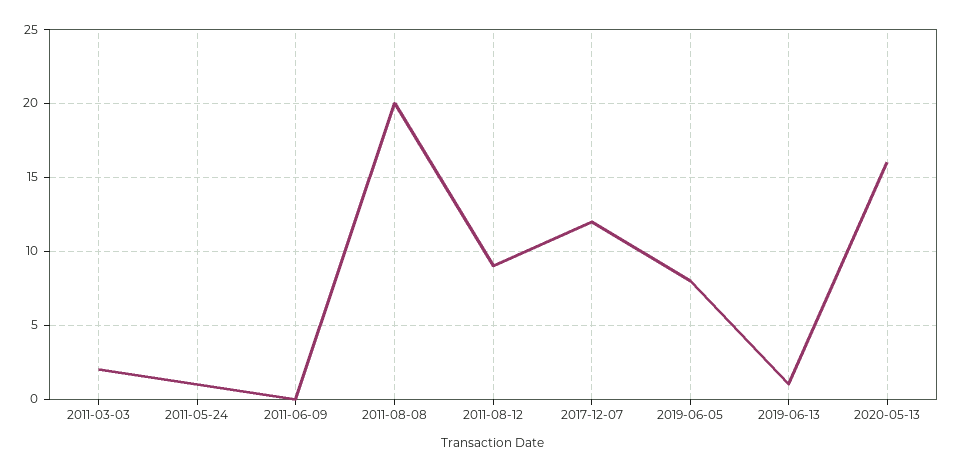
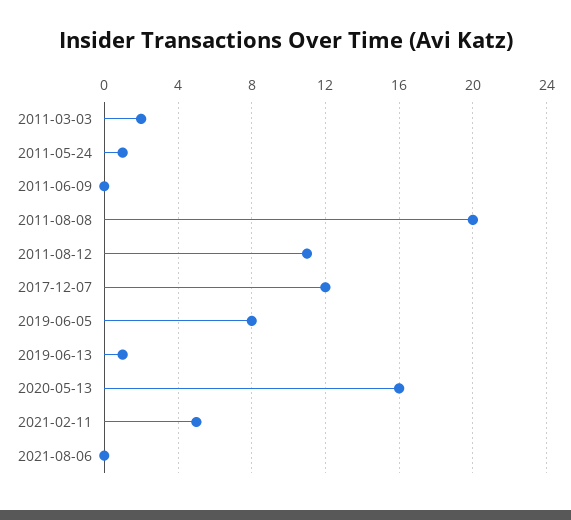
2011-08-12: 9 -> 11
2021-02-11: none -> 5
2021-08-06: none -> 0

